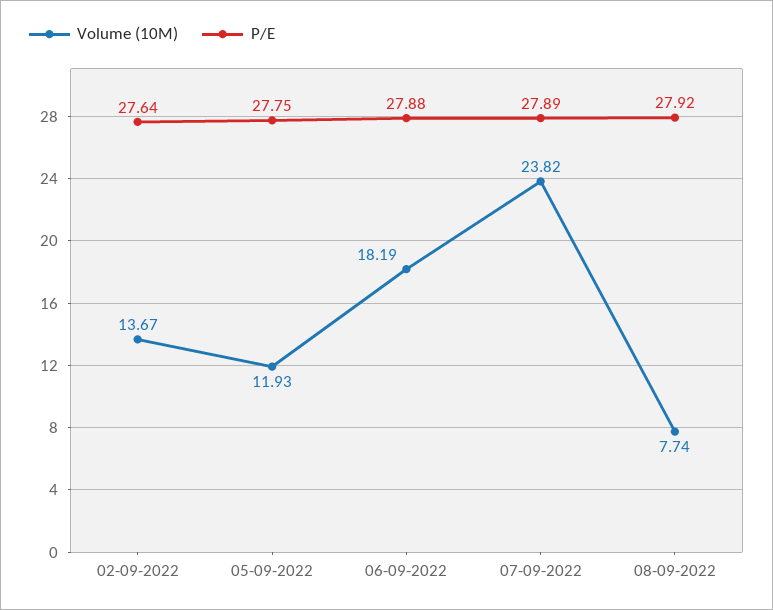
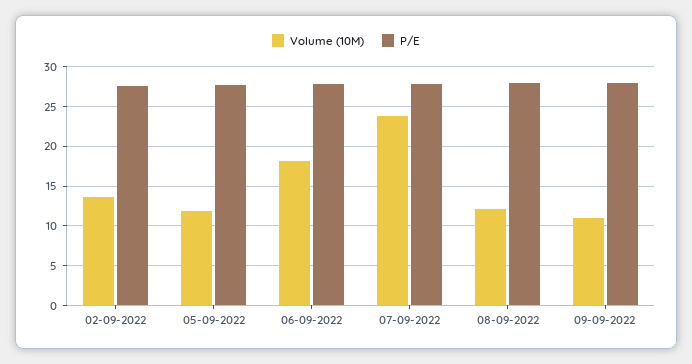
Volume (10M), 08-09-2022: 7.74 -> 12
Volume (10M), 09-09-2022: none -> 11
P/E, 09-09-2022: none -> 28

